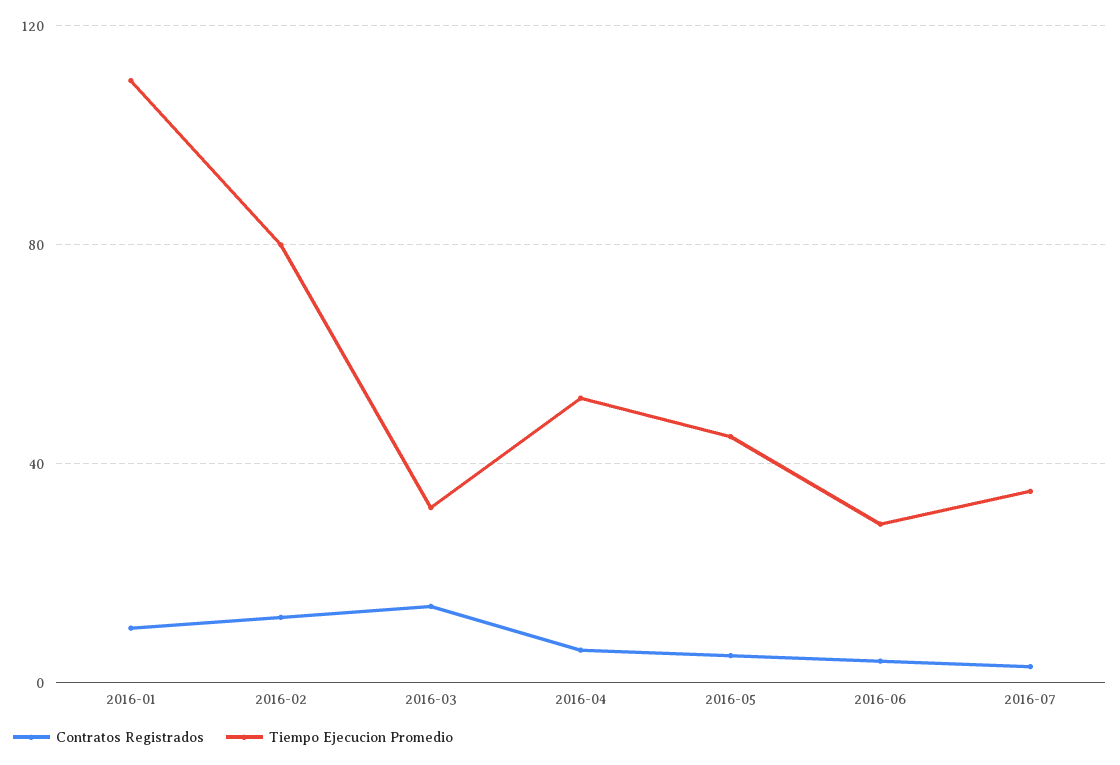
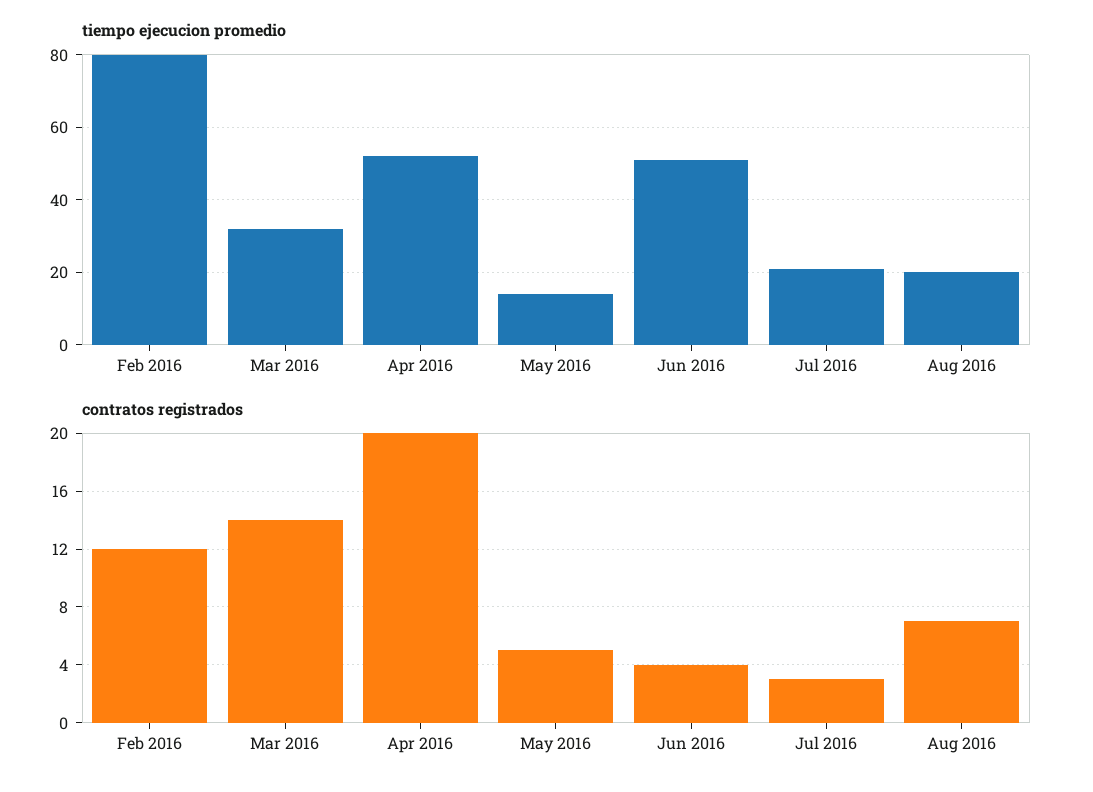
Contratos Registrados, 2016-01: 10 -> none
Tiempo Ejecucion Promedio, 2016-01: 110 -> none
Contratos Registrados, 2016-04: 5 -> 20
Tiempo Ejecucion Promedio, 2016-05: 45 -> 15
Tiempo Ejecucion Promedio, 2016-06: 30 -> 50
Tiempo Ejecucion Promedio, 2016-07: 35 -> 20
Tiempo Ejecucion Promedio, Aug 2016: none -> 20
Contratos Registrados, Aug 2016: none -> 7

